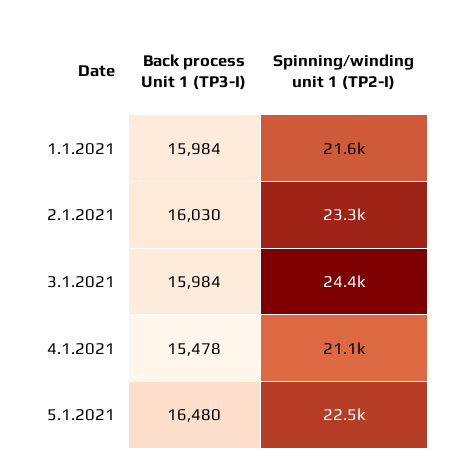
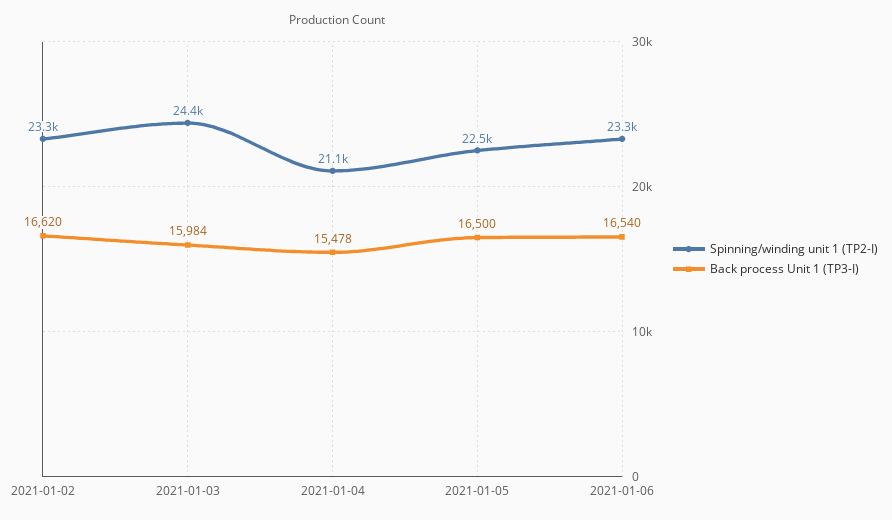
Back process Unit 1 (TP3-I), 1.1.2021: 15984 -> none
Spinning/winding unit 1 (TP2-I), 1.1.2021: 21600 -> none
Back process Unit 1 (TP3-I), 2.1.2021: 16030 -> 16620
Back process Unit 1 (TP3-I), 5.1.2021: 16480 -> 16500
Spinning/winding unit 1 (TP2-I), 2021-01-06: none -> 23300
Back process Unit 1 (TP3-I), 2021-01-06: none -> 16540

